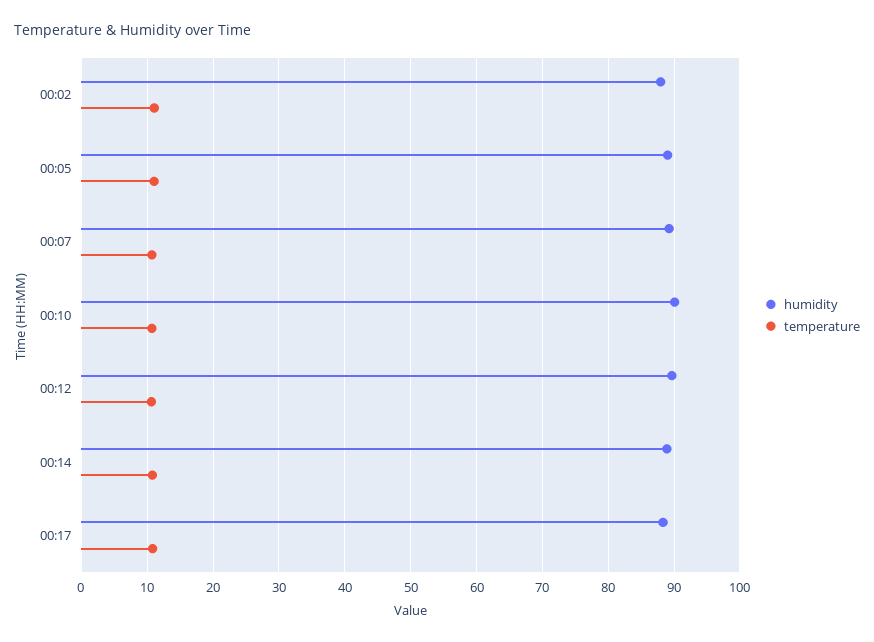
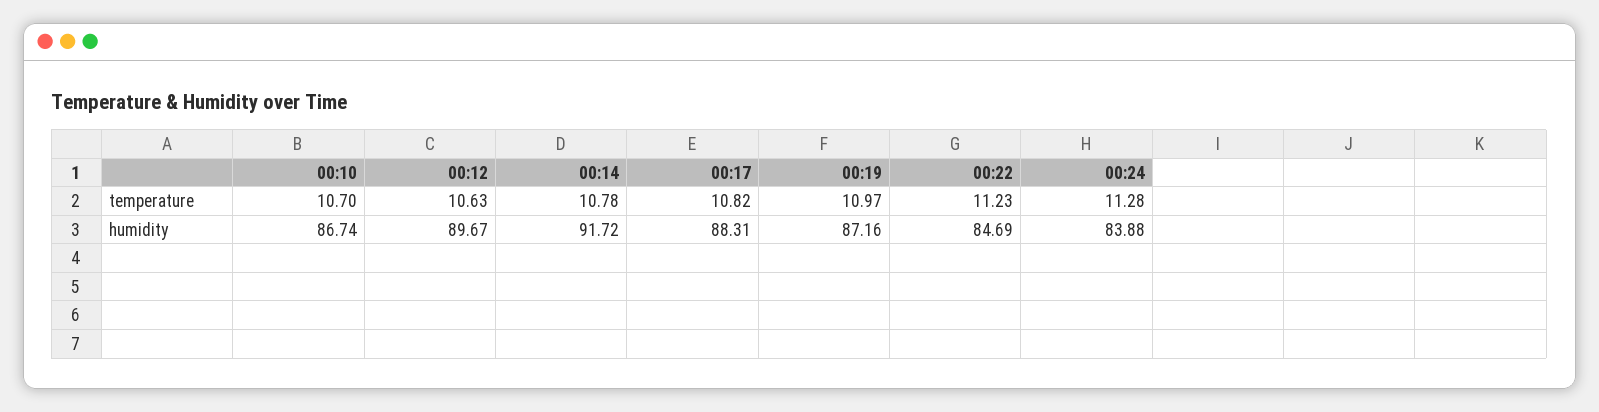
humidity, 00:02: 88 -> none
temperature, 00:02: 11 -> none
humidity, 00:05: 89 -> none
temperature, 00:05: 11 -> none
humidity, 00:07: 89 -> none
temperature, 00:07: 11 -> none
humidity, 00:10: 90 -> 86.74
humidity, 00:14: 89 -> 91.72
temperature, 00:19: none -> 10.97
temperature, 00:22: none -> 11.23
temperature, 00:24: none -> 11.28
humidity, 00:19: none -> 87.16
humidity, 00:22: none -> 84.69
humidity, 00:24: none -> 83.88

